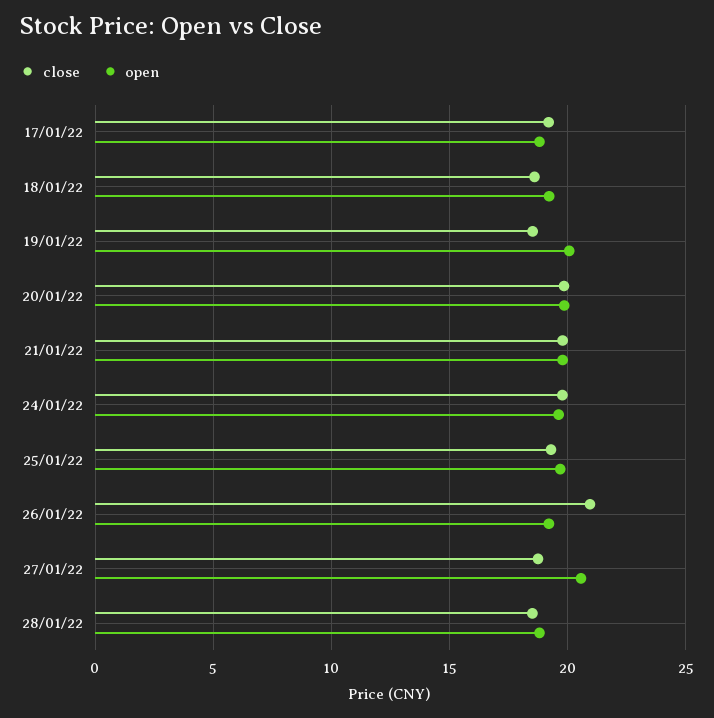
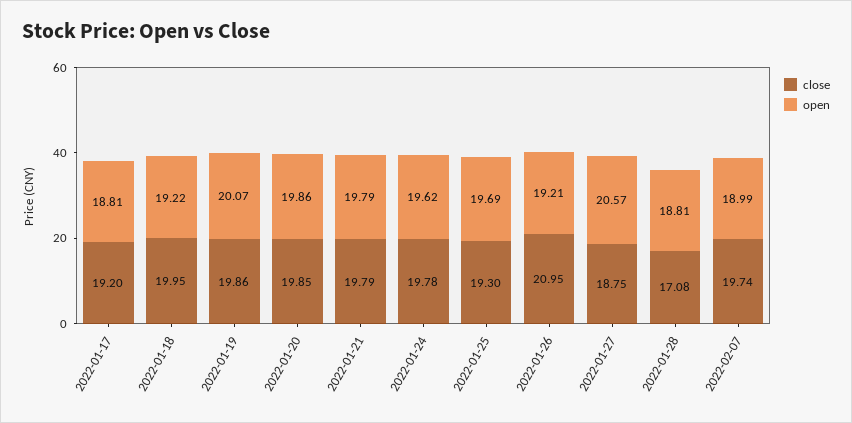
close, 18/01/22: 18.5 -> 19.95
close, 19/01/22: 18.5 -> 19.86
close, 28/01/22: 18.5 -> 17.08
close, 2022-02-07: none -> 19.74
open, 2022-02-07: none -> 18.99

